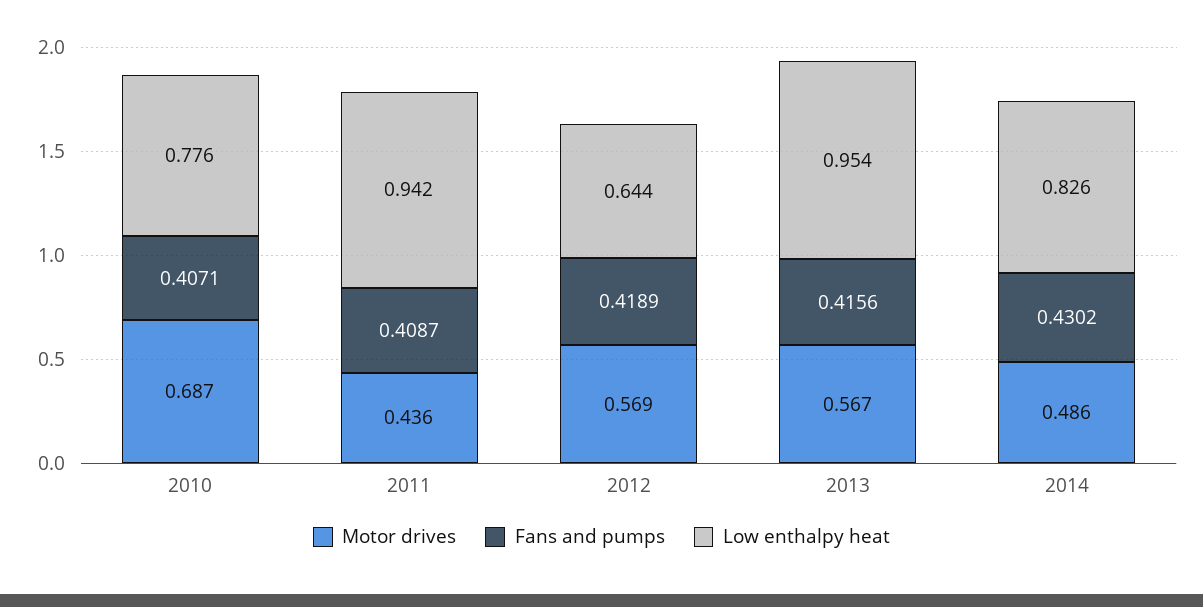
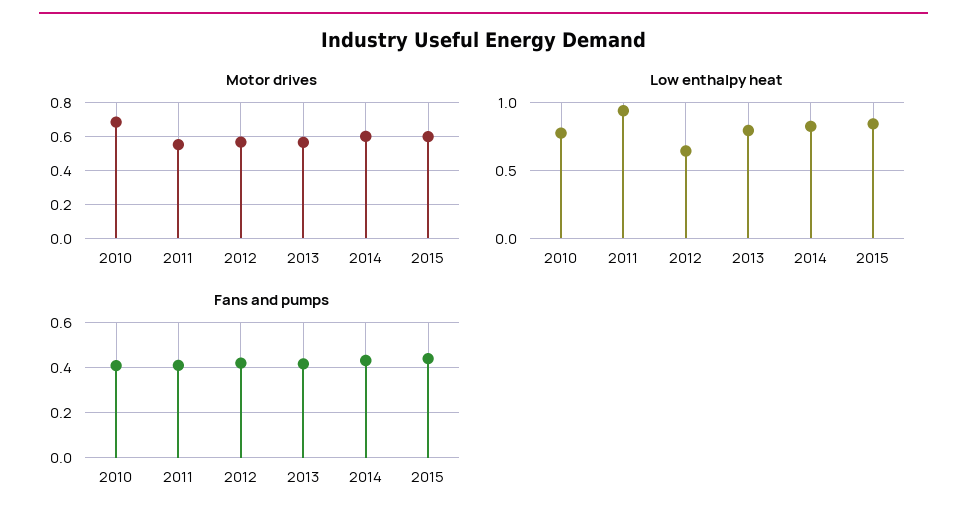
Motor drives, 2011: 0.436 -> 0.55
Low enthalpy heat, 2013: 0.954 -> 0.8
Motor drives, 2014: 0.486 -> 0.6
Motor drives, 2015: none -> 0.6
Low enthalpy heat, 2015: none -> 0.85
Fans and pumps, 2015: none -> 0.45

